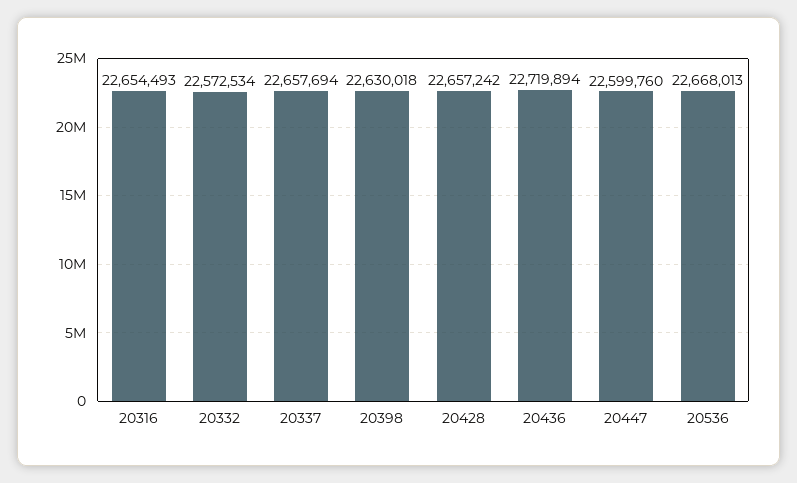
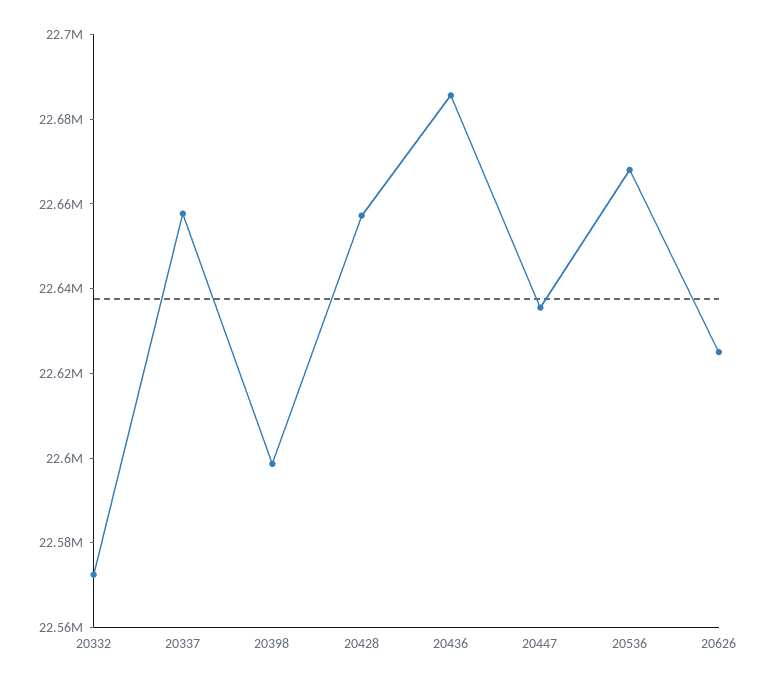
20316: 22654493 -> none
20398: 22630018 -> 22600000
20436: 22719894 -> 22685000
20447: 22599760 -> 22635000
20626: none -> 22625000

